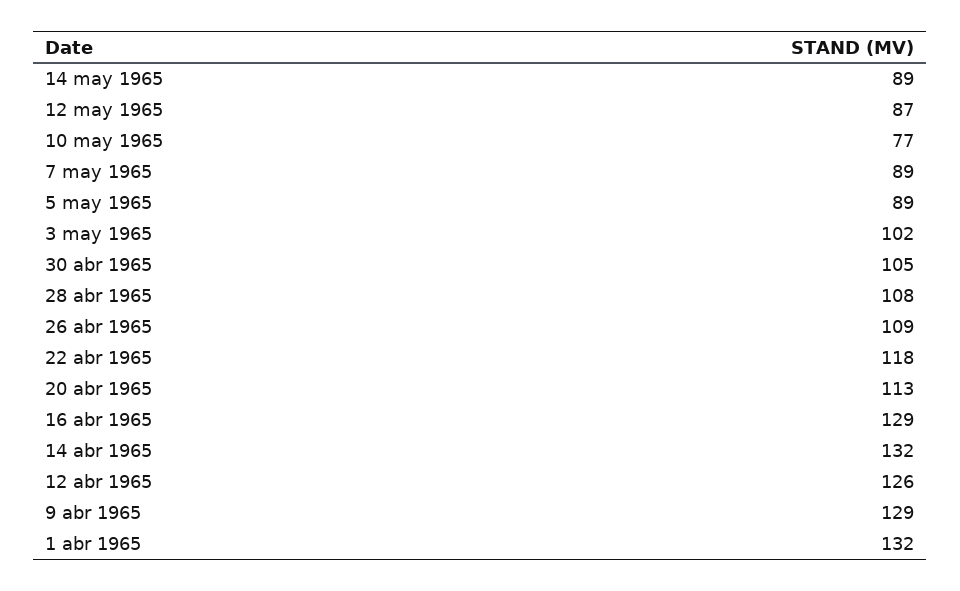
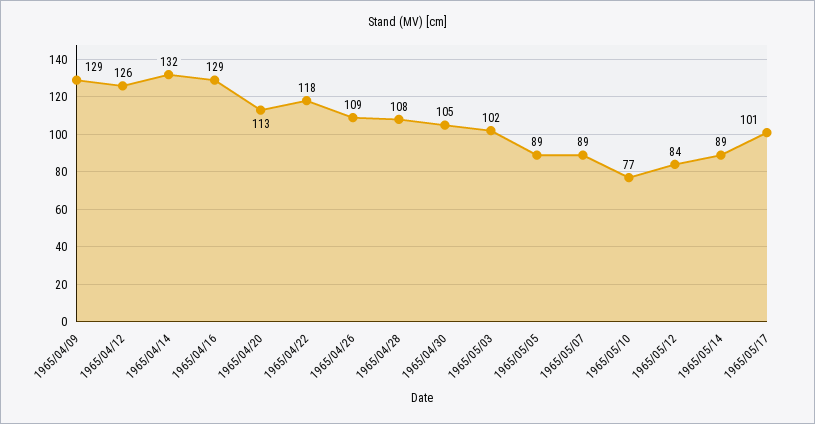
12 may 1965: 87 -> 84
1 abr 1965: 132 -> none
1965/05/17: none -> 101

